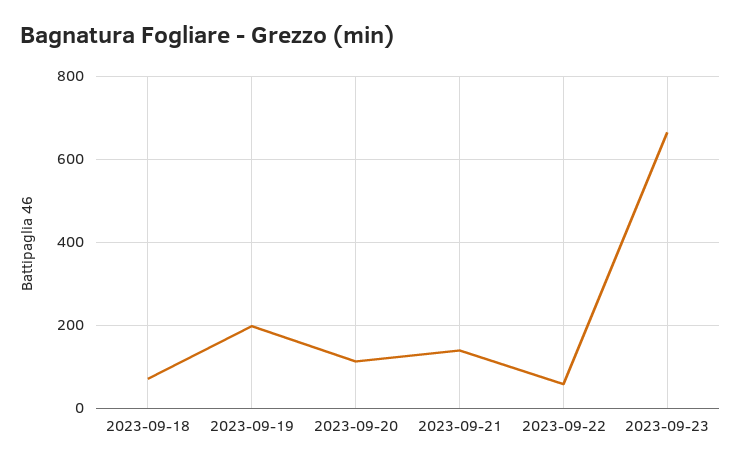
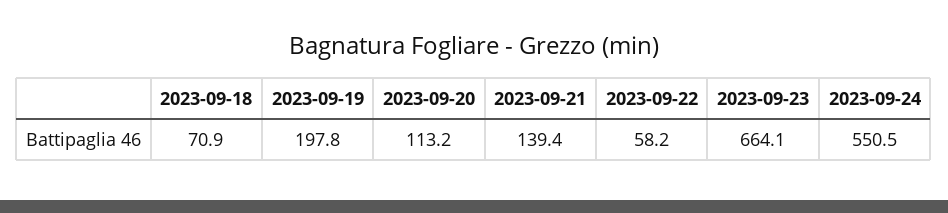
2023-09-24: none -> 550.5

